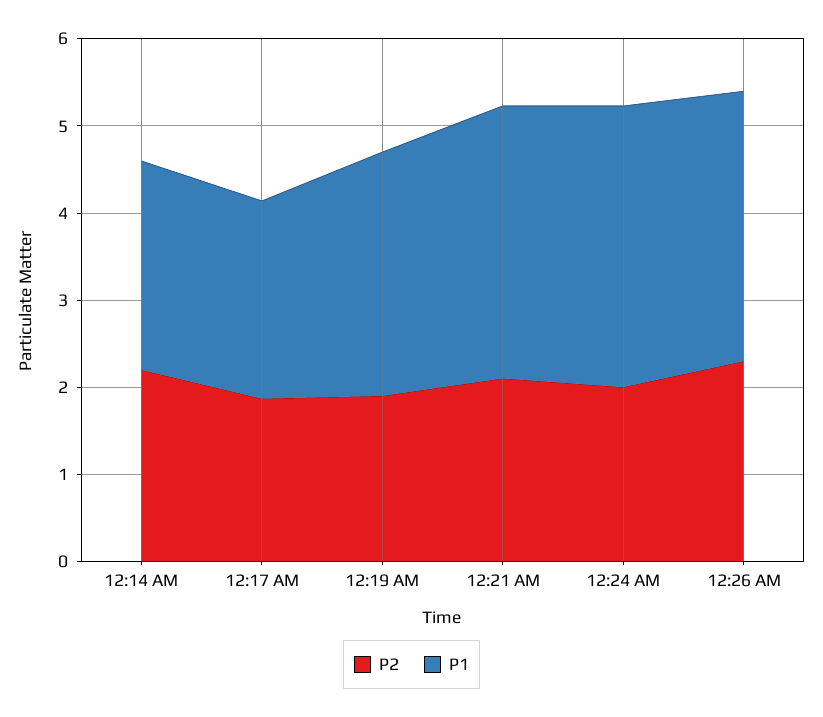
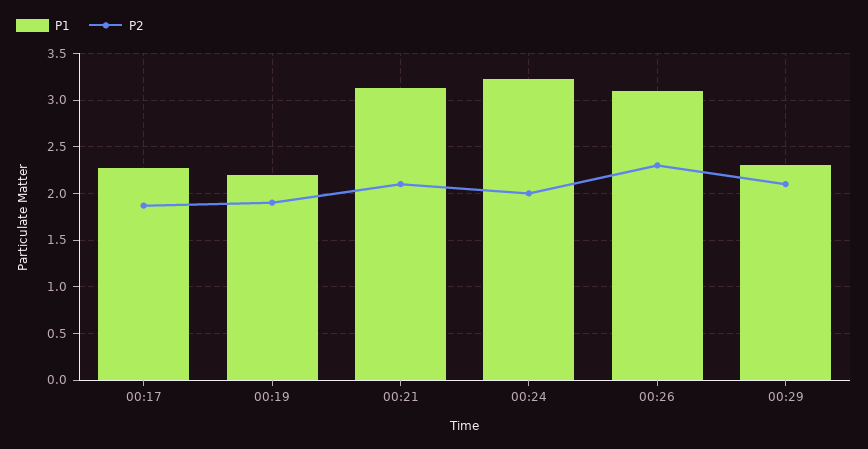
P2, 12:14 AM: 2.2 -> none
P1, 12:14 AM: 2.4 -> none
P1, 12:19 AM: 2.8 -> 2.2
P1, 00:29: none -> 2.3
P2, 00:29: none -> 2.1

